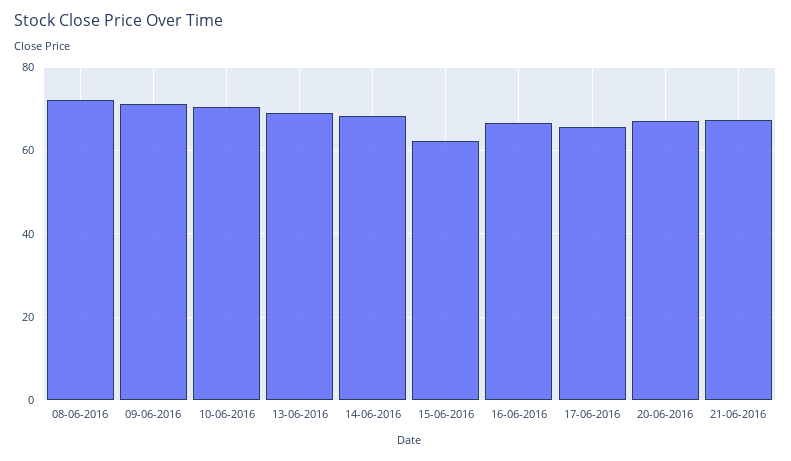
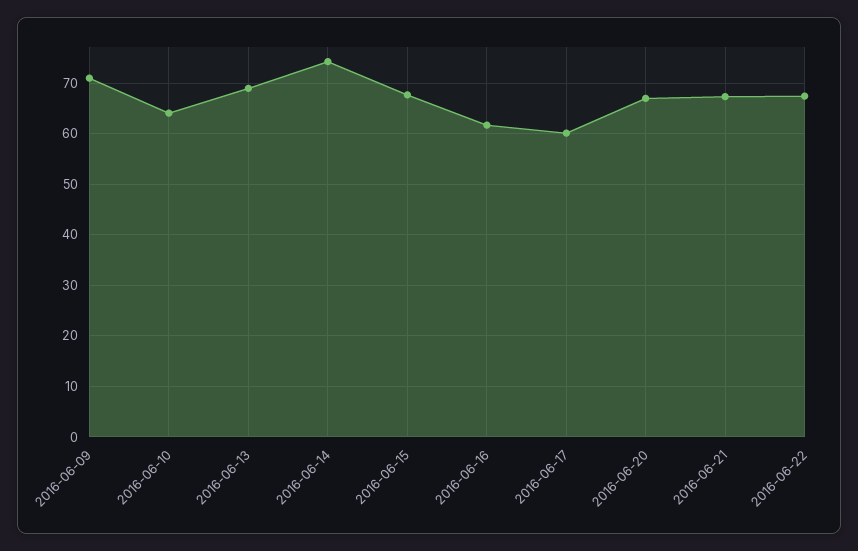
08-06-2016: 72 -> none
10-06-2016: 70 -> 64
14-06-2016: 68 -> 74
15-06-2016: 62 -> 68
16-06-2016: 66 -> 62
17-06-2016: 66 -> 60
2016-06-22: none -> 68

